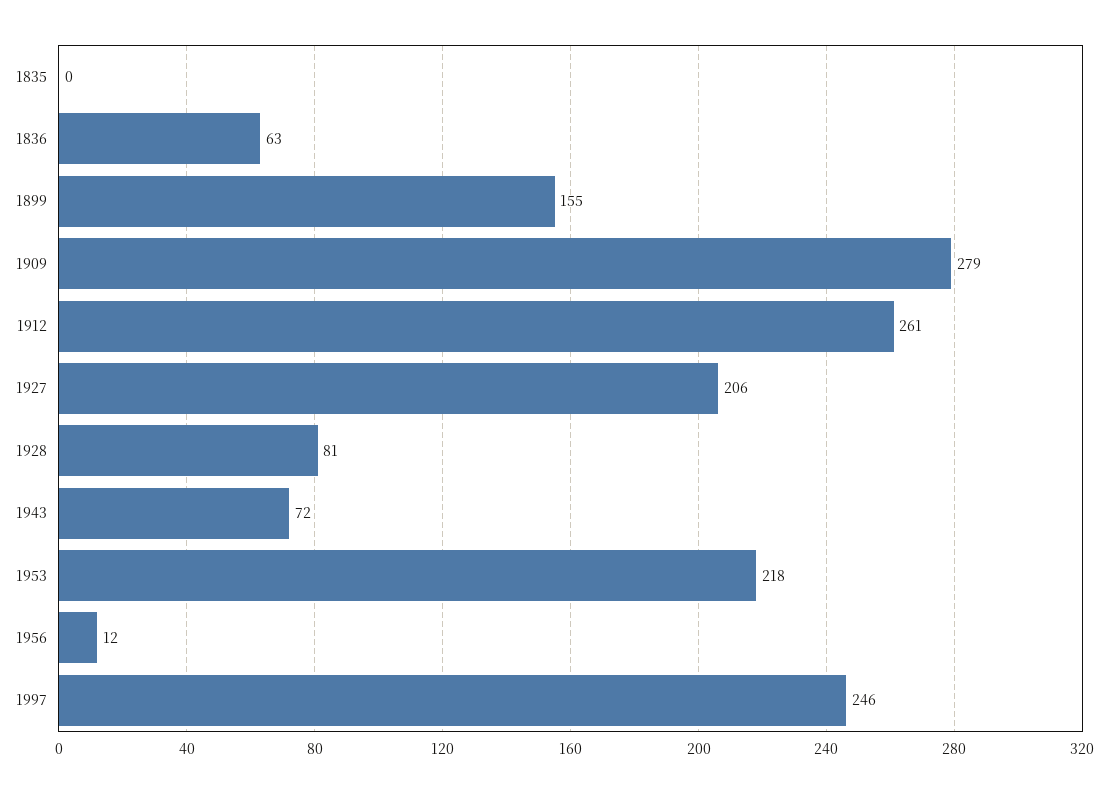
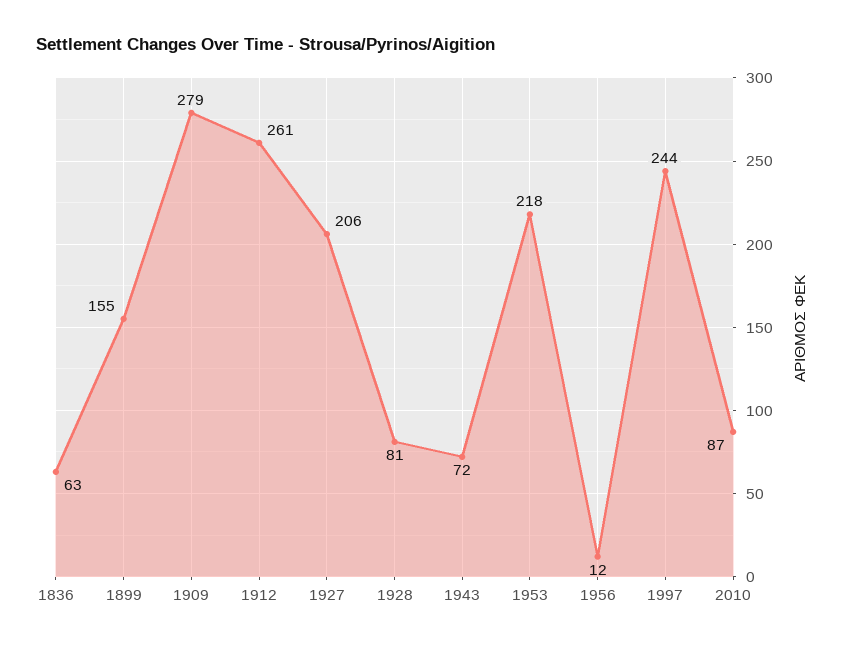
1835: 0 -> none
1997: 246 -> 244
2010: none -> 87

